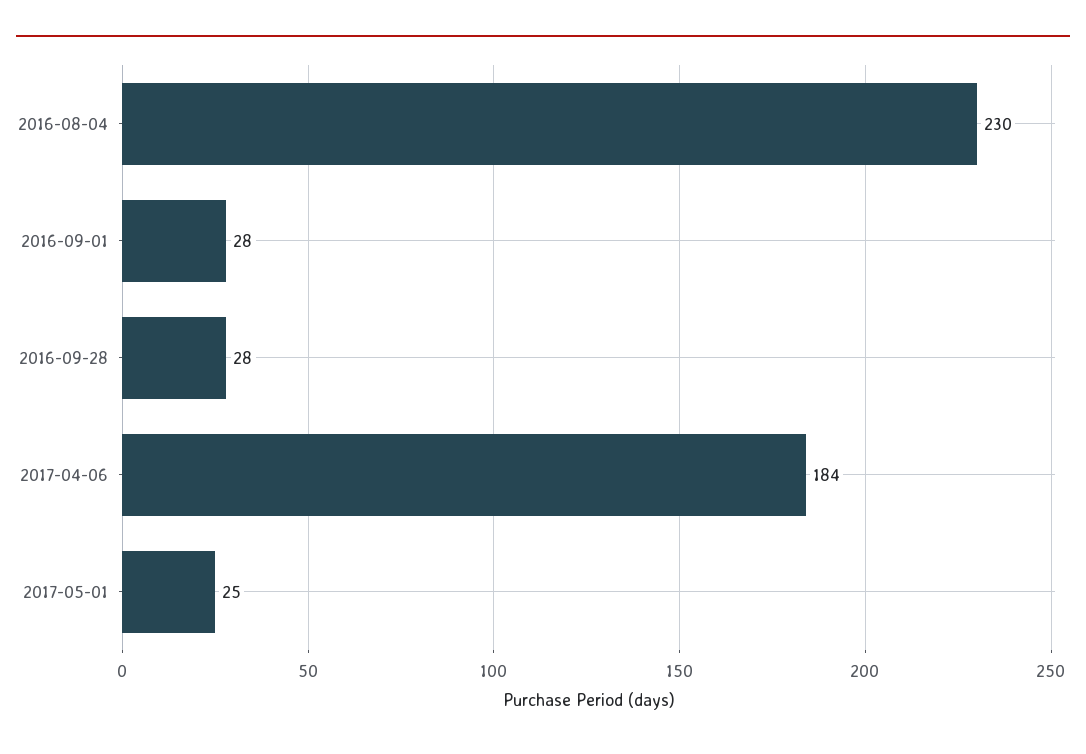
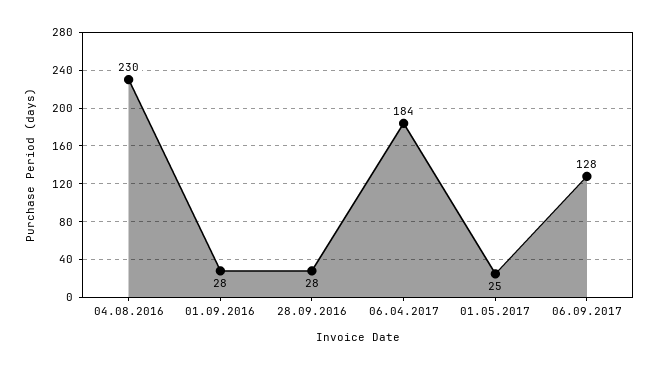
06.09.2017: none -> 128

